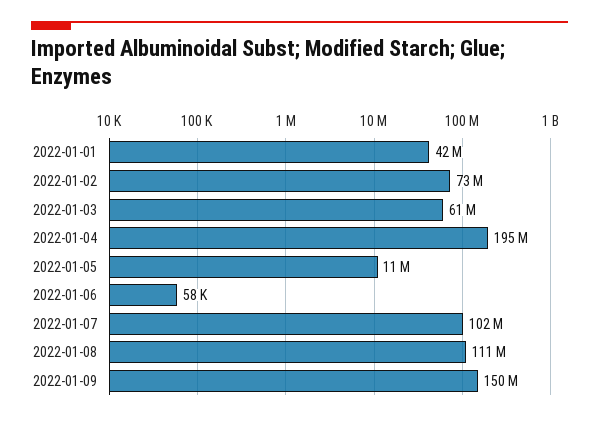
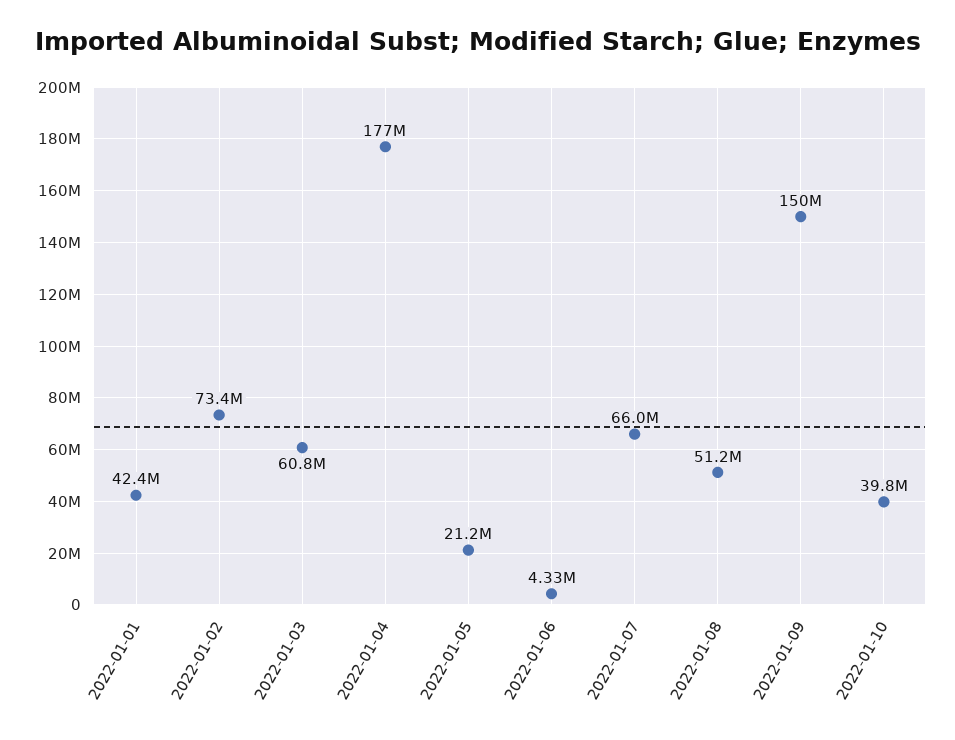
2022-01-04: 195000000 -> 177000000
2022-01-05: 11000000 -> 21200000
2022-01-06: 58000 -> 4330000
2022-01-07: 102000000 -> 66000000
2022-01-08: 111000000 -> 51200000
2022-01-10: none -> 39800000

